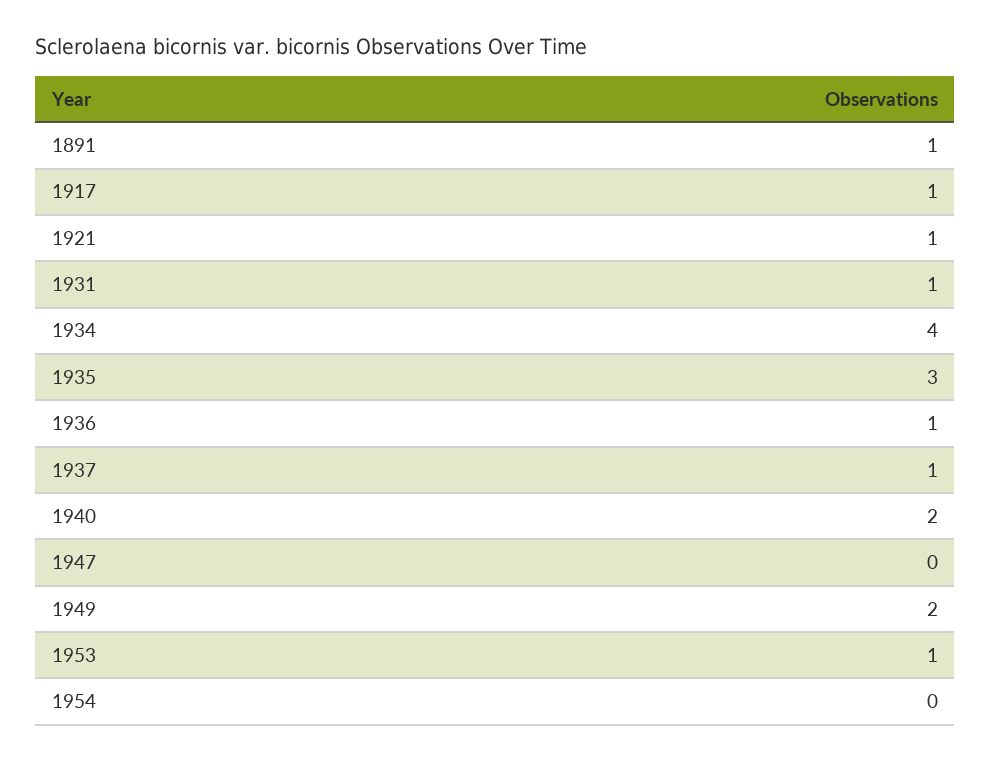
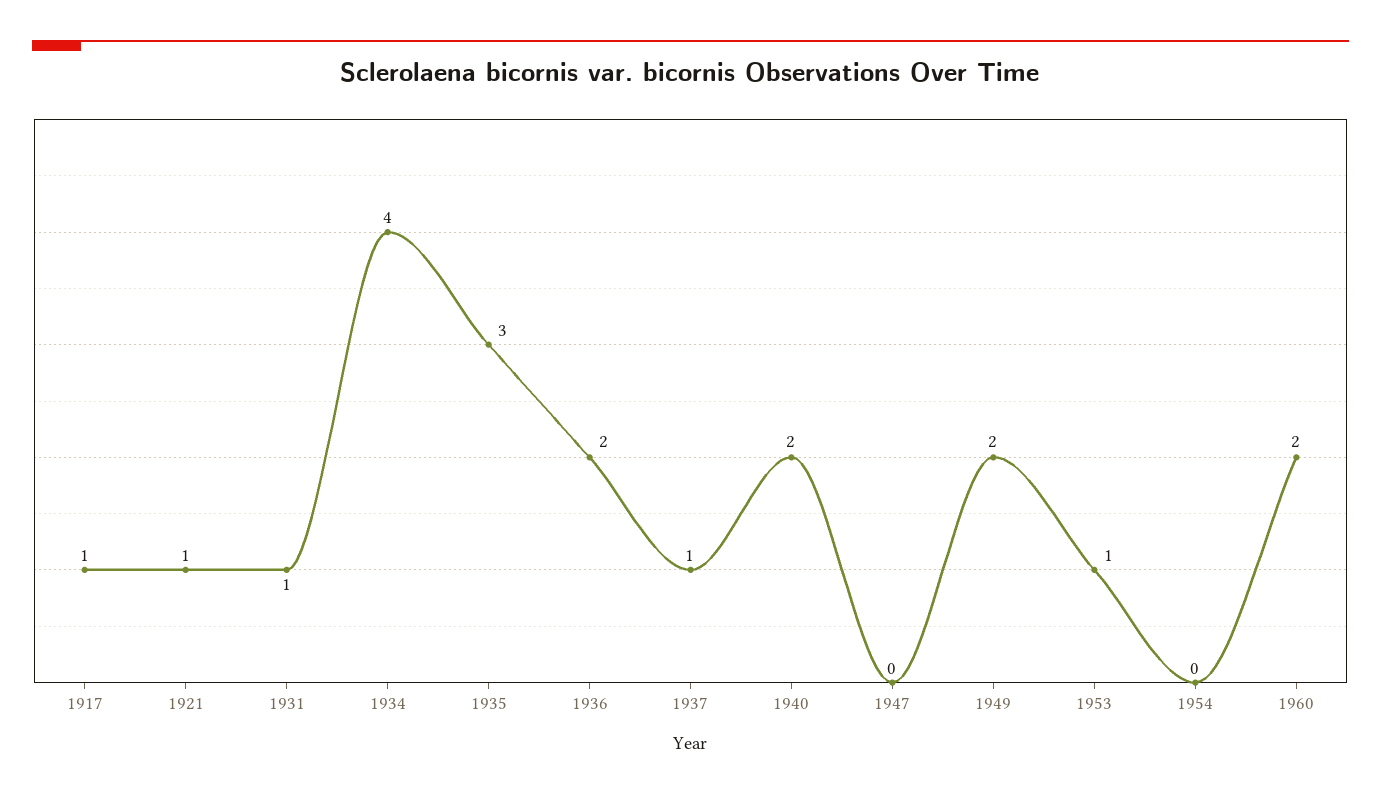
1891: 1 -> none
1936: 1 -> 2
1960: none -> 2

